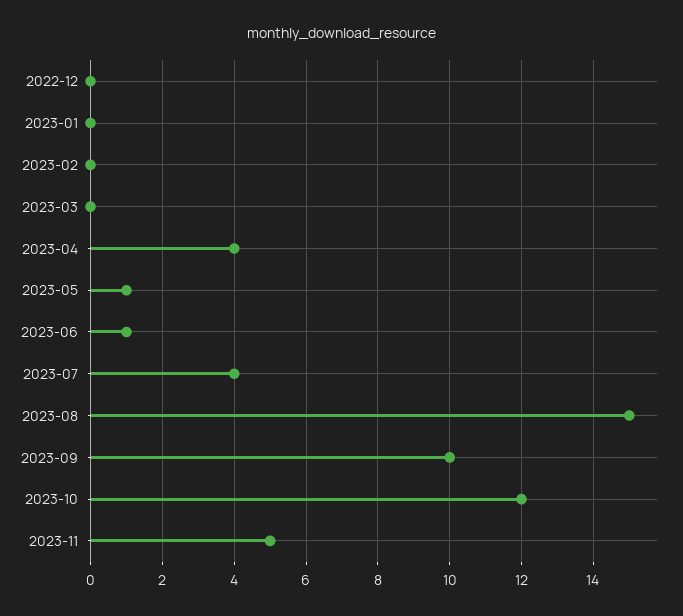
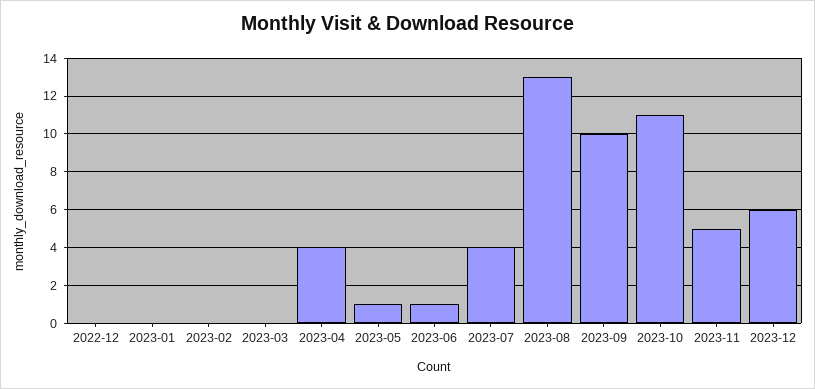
2023-08: 15 -> 13
2023-10: 12 -> 11
2023-12: none -> 6

